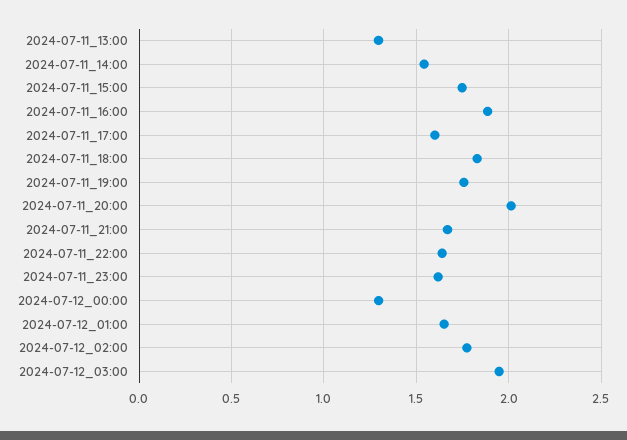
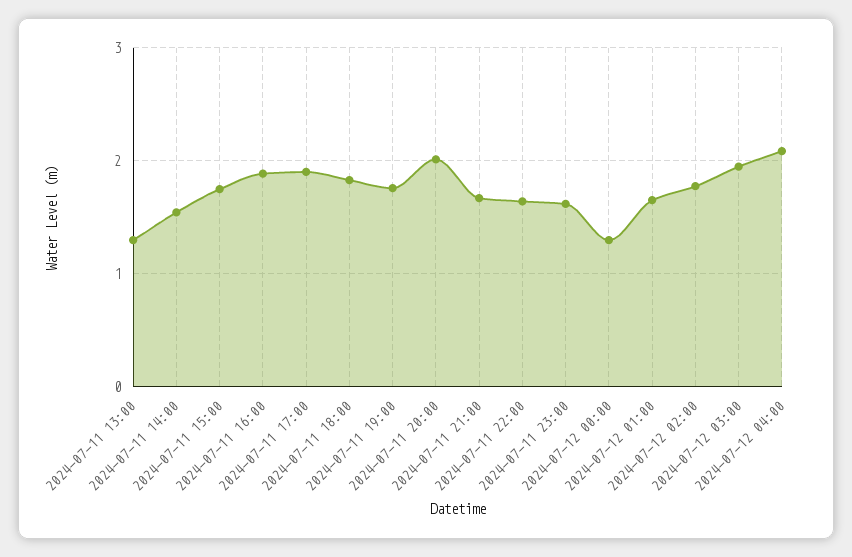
2024-07-11_17:00: 1.6 -> 1.9
2024-07-12 04:00: none -> 2.1

